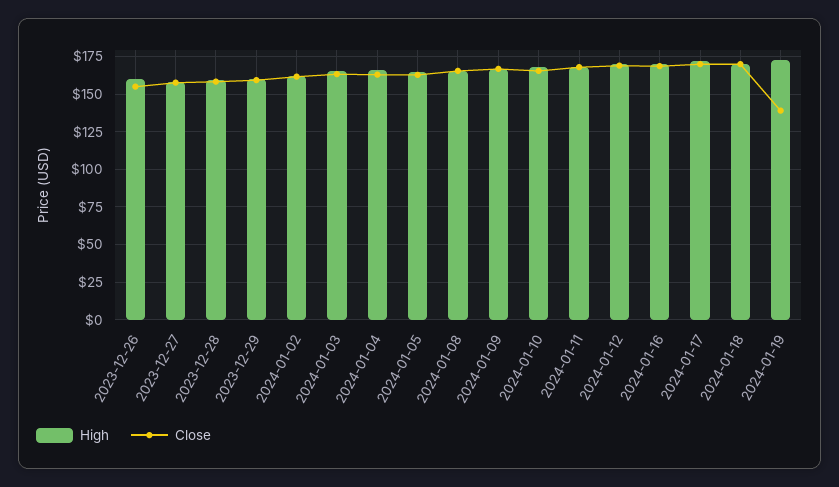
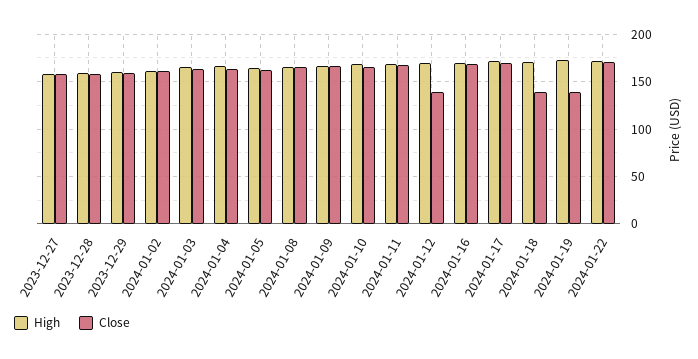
High, 2023-12-26: 160 -> none
Close, 2023-12-26: 155 -> none
Close, 2024-01-12: 170 -> 140
Close, 2024-01-18: 170 -> 140
High, 2024-01-22: none -> 170
Close, 2024-01-22: none -> 170

